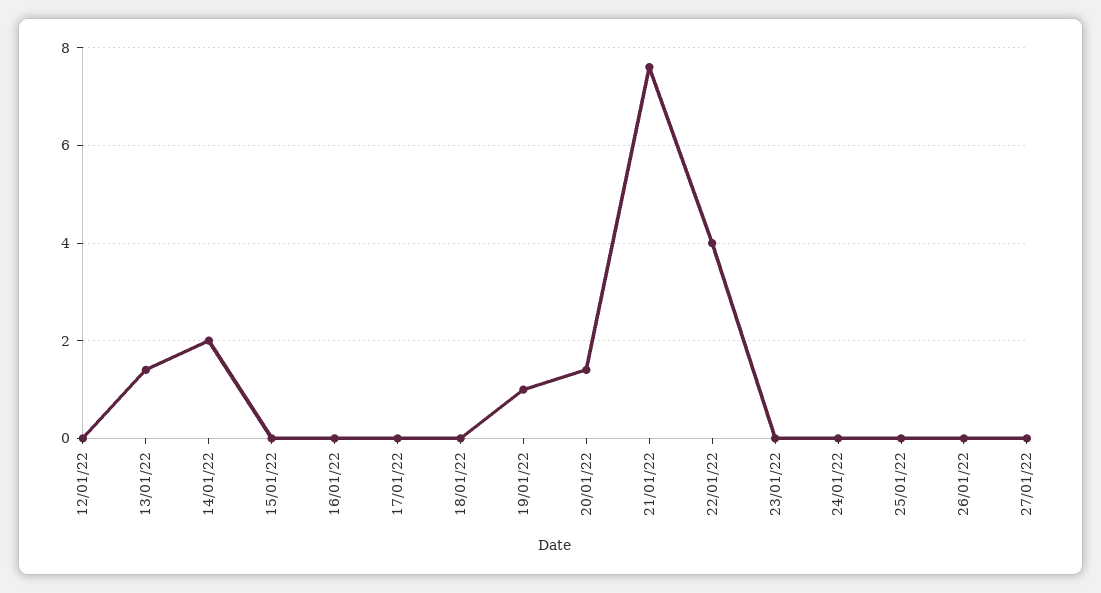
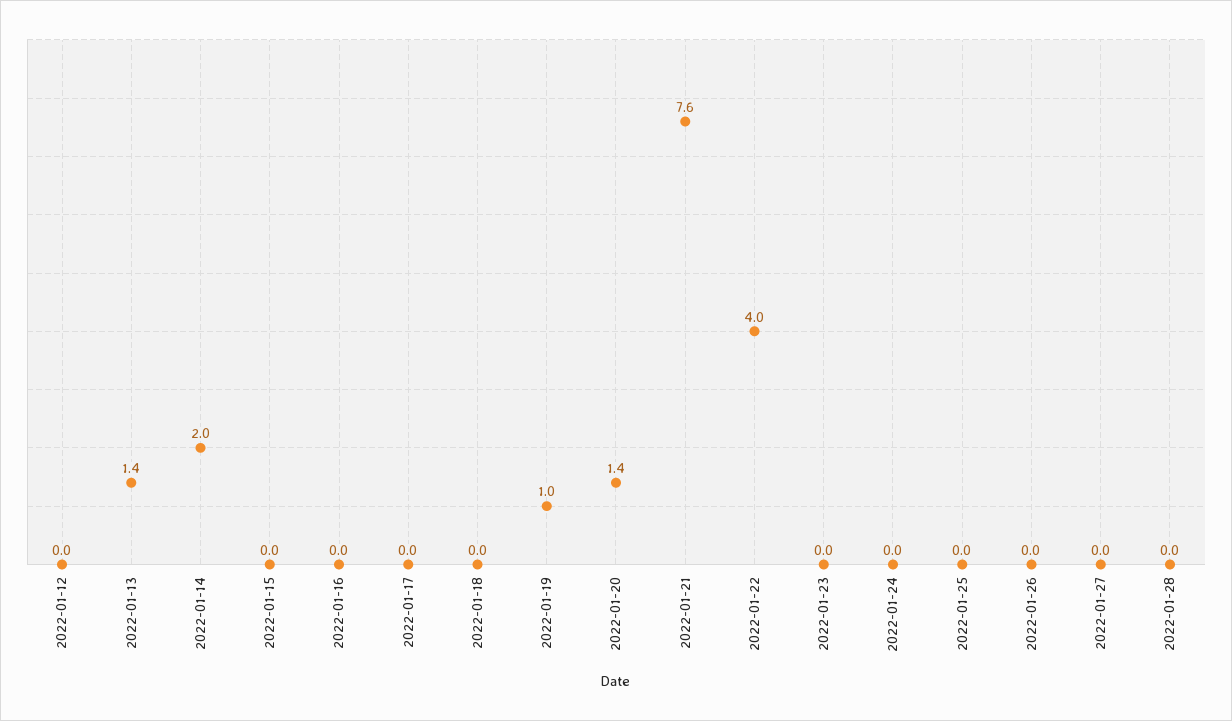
2022-01-28: none -> 0

